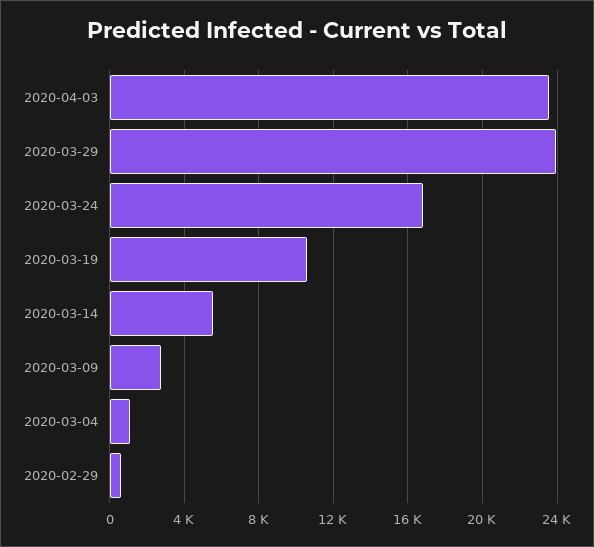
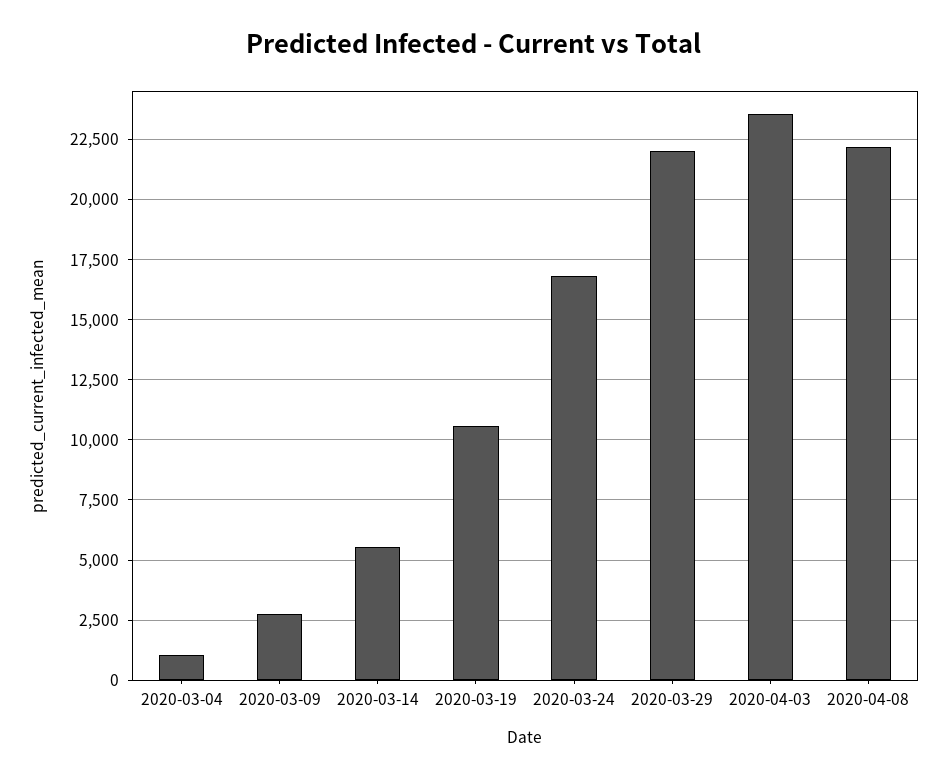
2020-03-29: 24000 -> 22000
2020-02-29: 500 -> none
2020-04-08: none -> 22250

